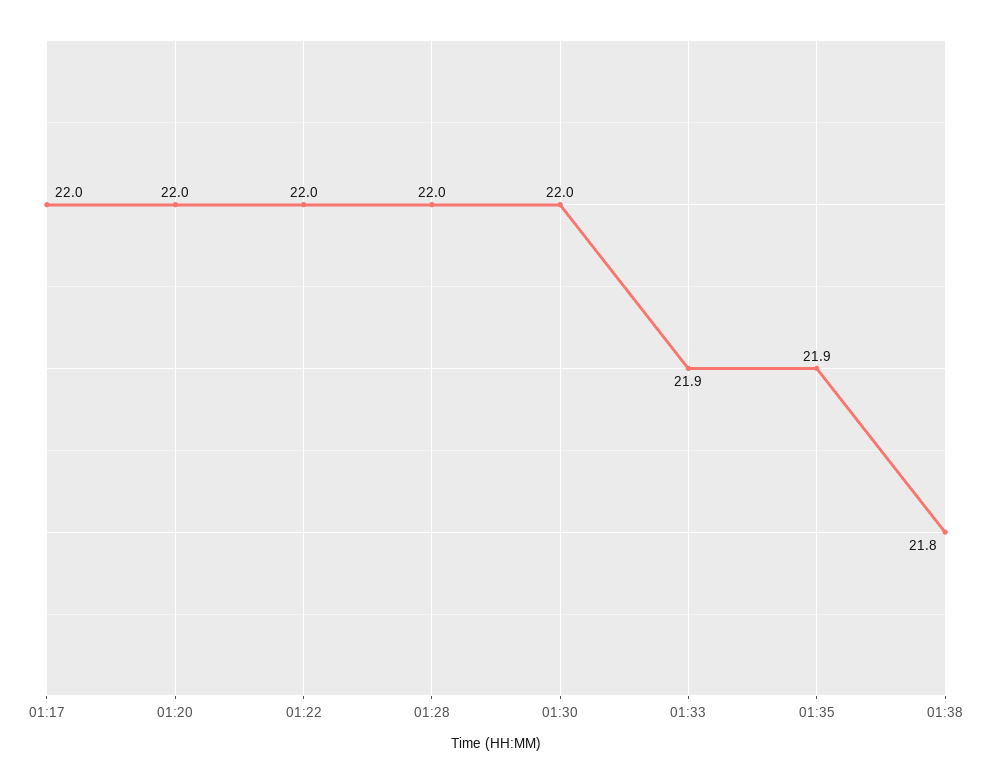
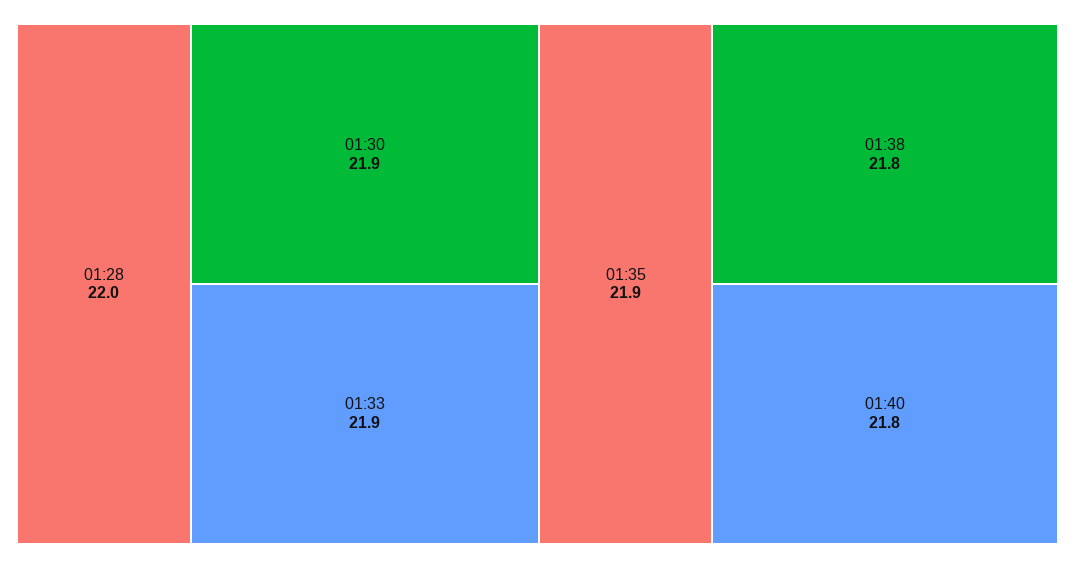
01:17: 22 -> none
01:20: 22 -> none
01:22: 22 -> none
01:30: 22 -> 21.9
01:40: none -> 21.8

